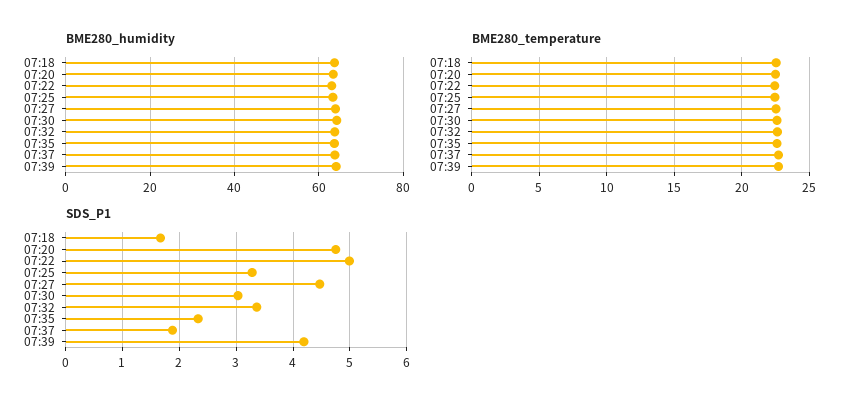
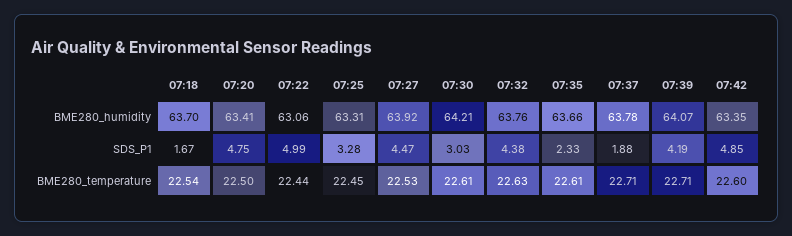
SDS_P1, 07:32: 3.4 -> 4.38
BME280_humidity, 07:42: none -> 63.35
SDS_P1, 07:42: none -> 4.85
BME280_temperature, 07:42: none -> 22.6

